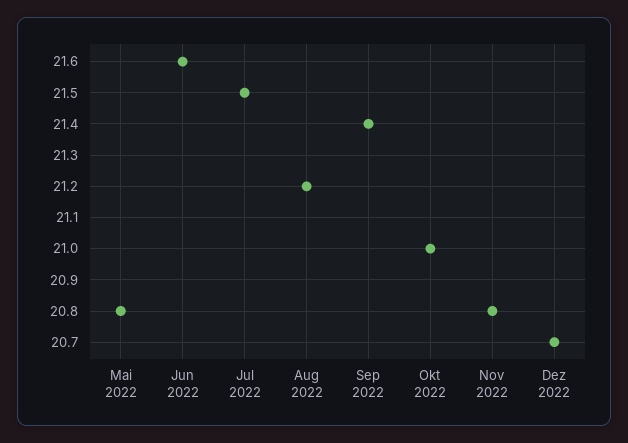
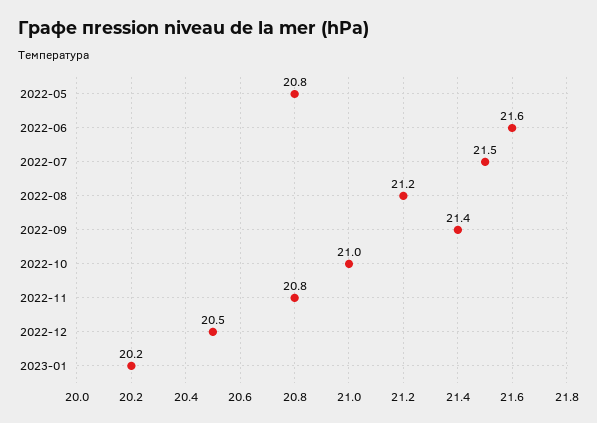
Dez 2022: 20.7 -> 20.5
2023-01: none -> 20.2

